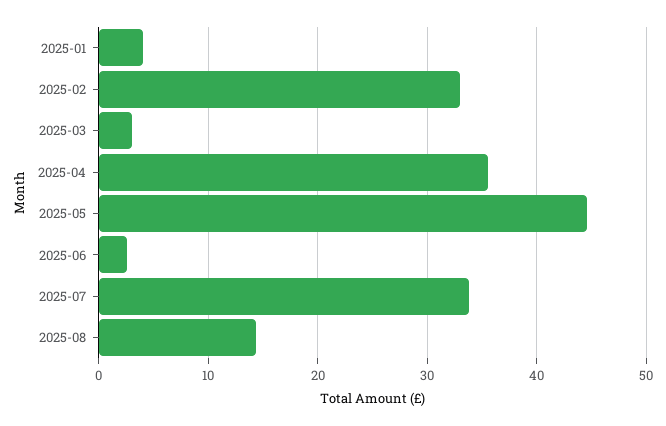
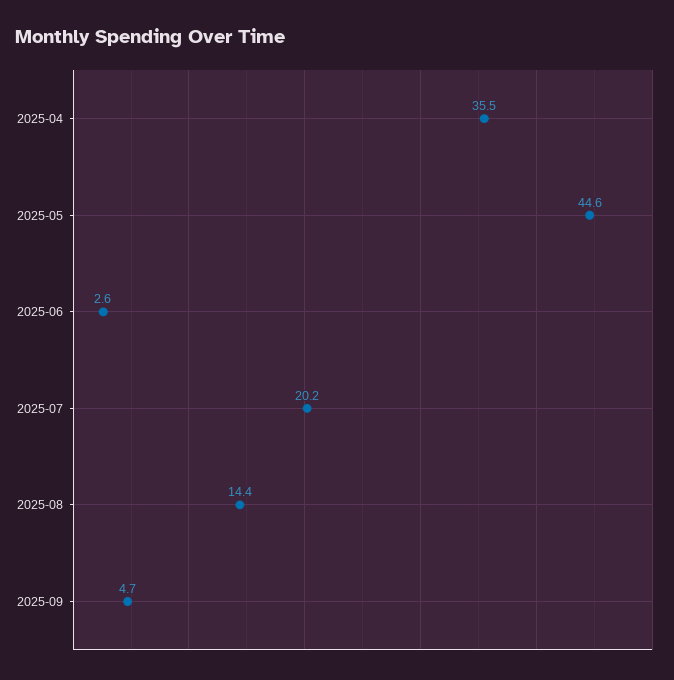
2025-01: 4 -> none
2025-02: 33 -> none
2025-03: 3 -> none
2025-07: 34 -> 20.2
2025-09: none -> 4.7

